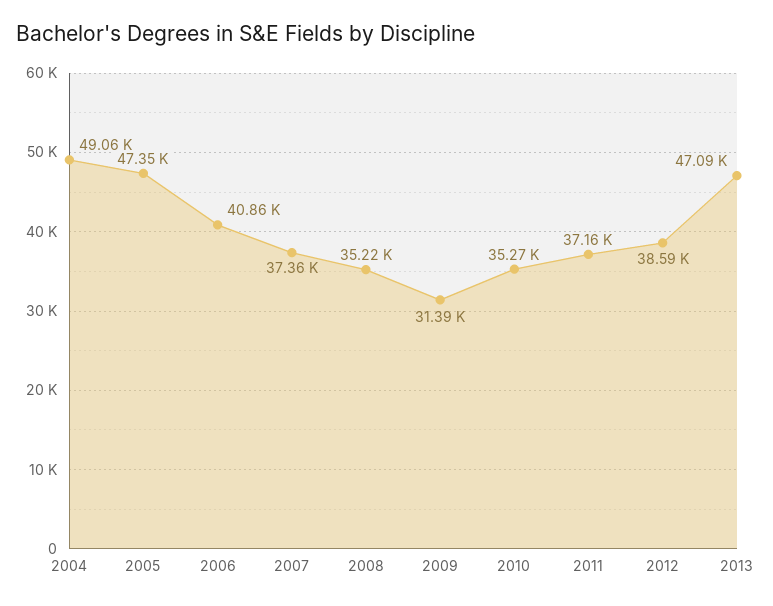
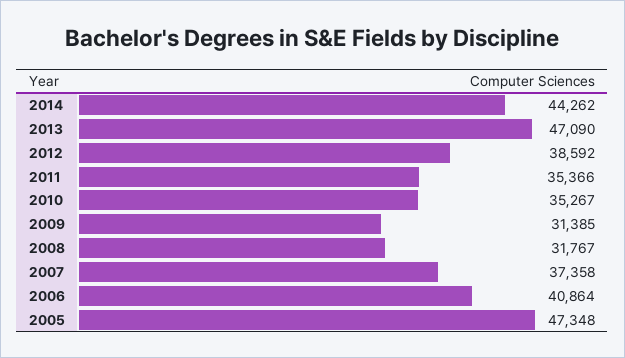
2004: 49060 -> none
2008: 35220 -> 31767
2011: 37160 -> 35366
2014: none -> 44262

